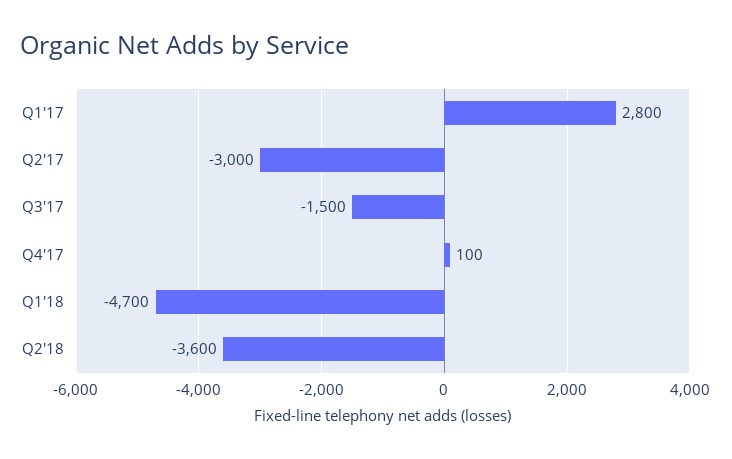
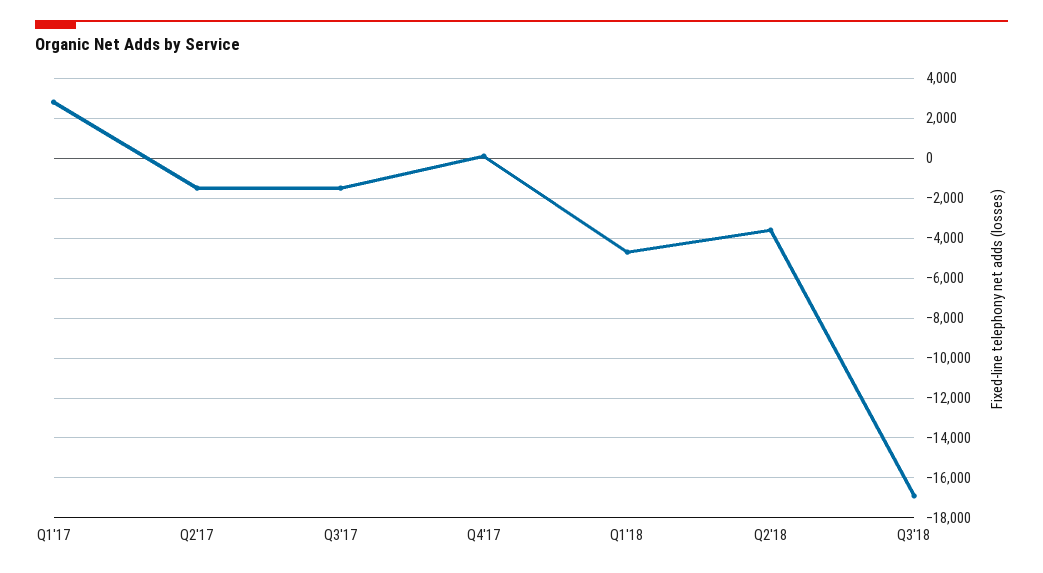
Q2'17: -3000 -> -1500
Q3'18: none -> -17000

